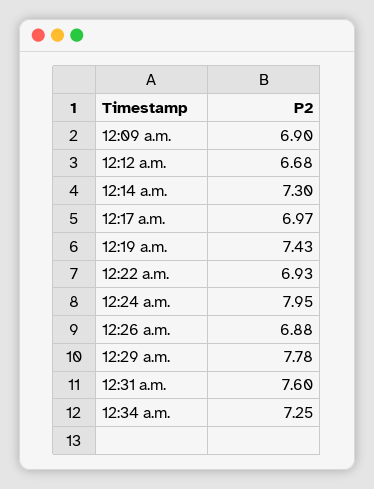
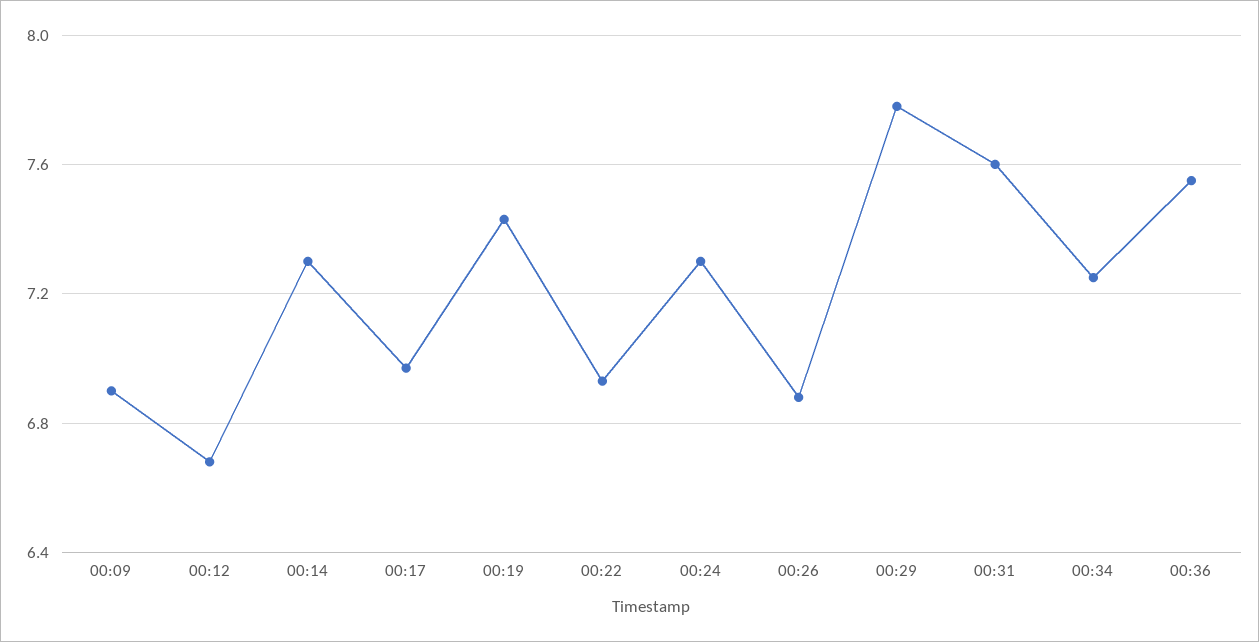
12:24 a.m.: 7.95 -> 7.3
00:36: none -> 7.55

